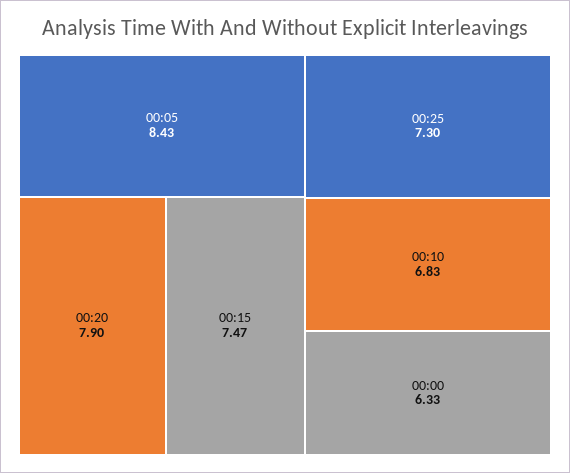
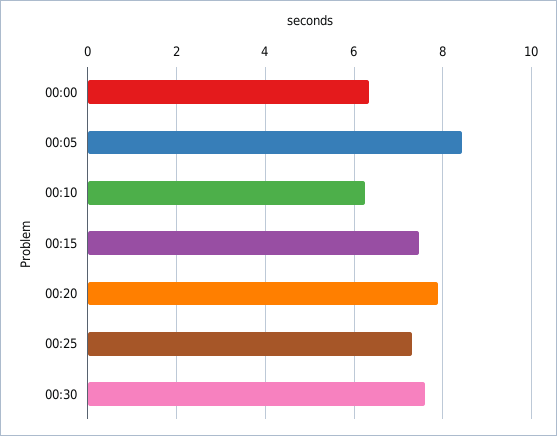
00:10: 6.83 -> 6.2
00:30: none -> 7.6

